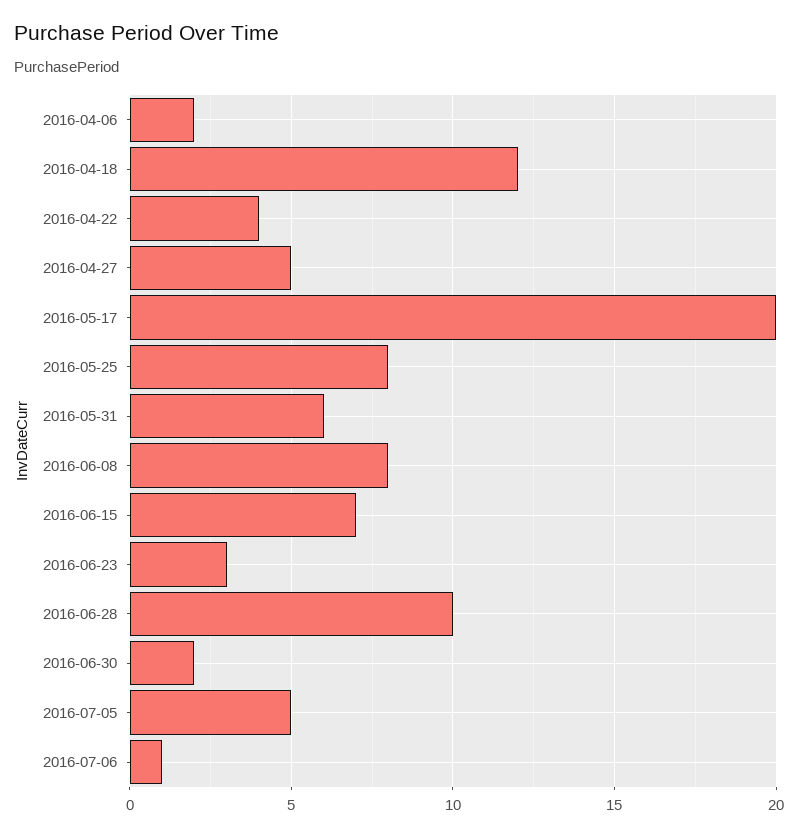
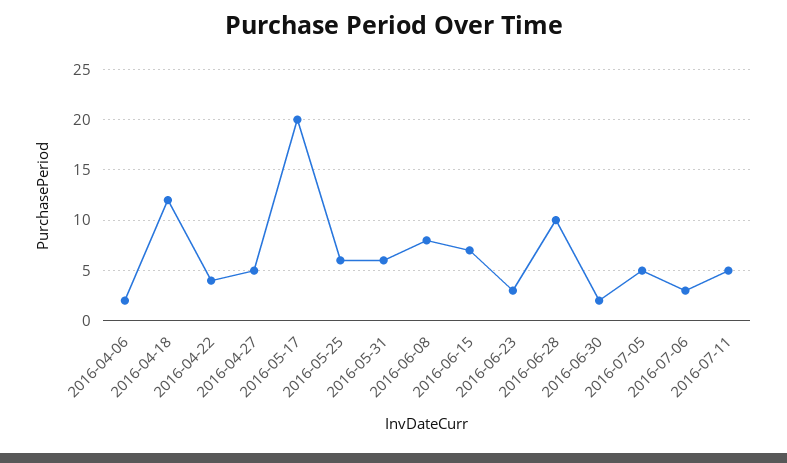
2016-05-25: 8 -> 6
2016-07-06: 1 -> 3
2016-07-11: none -> 5

